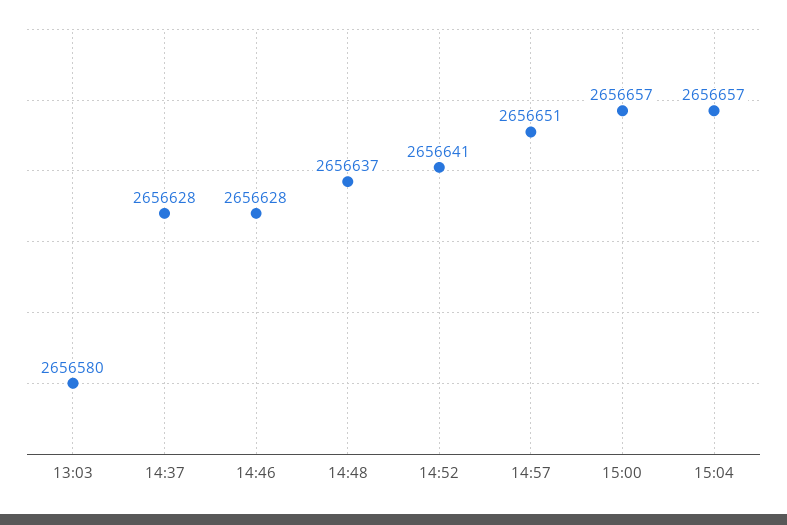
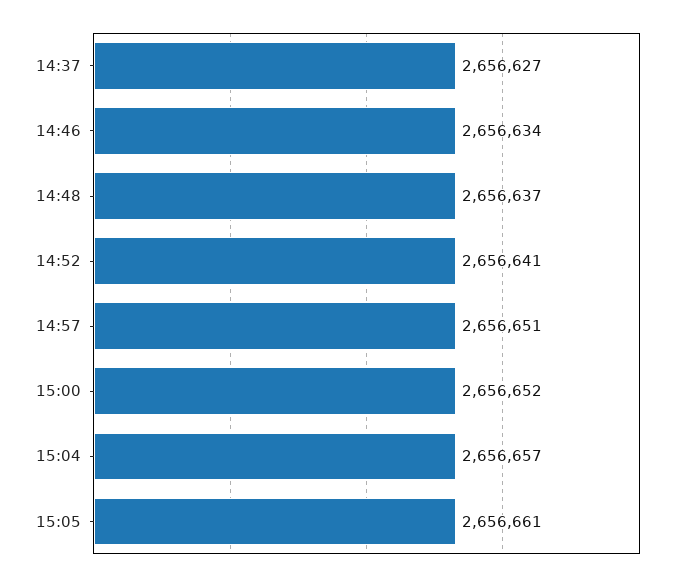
13:03: 2656580 -> none
14:37: 2656628 -> 2656627
14:46: 2656628 -> 2656634
15:00: 2656657 -> 2656652
15:05: none -> 2656661

